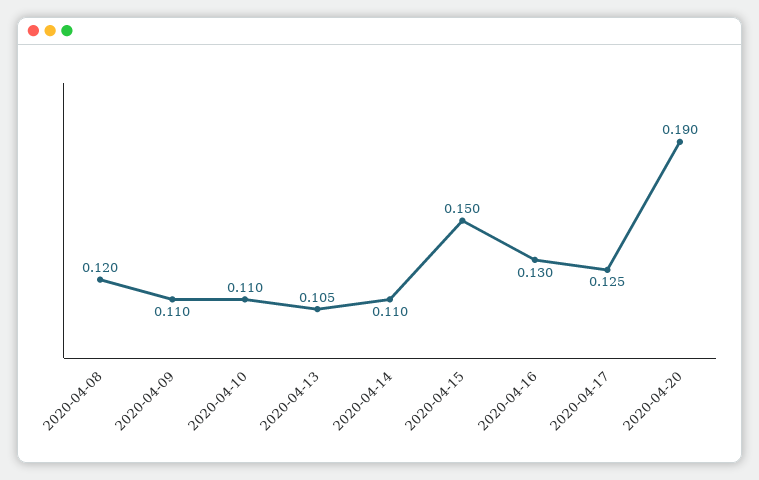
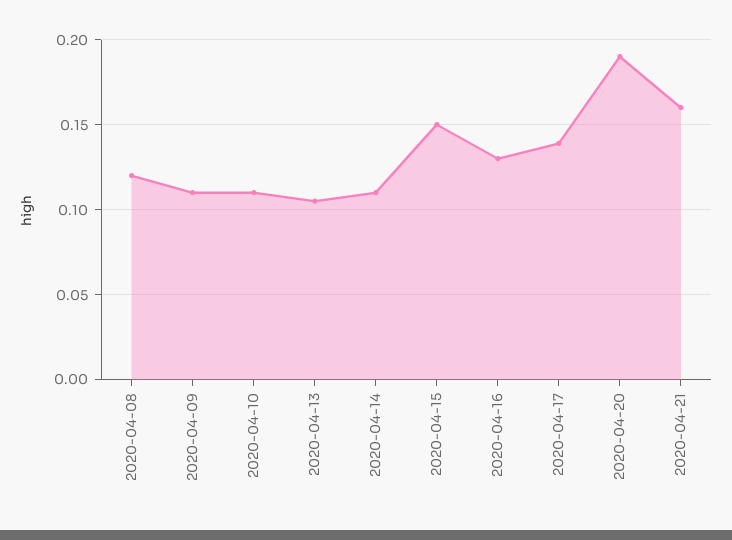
2020-04-17: 0.125 -> 0.14
2020-04-21: none -> 0.16

